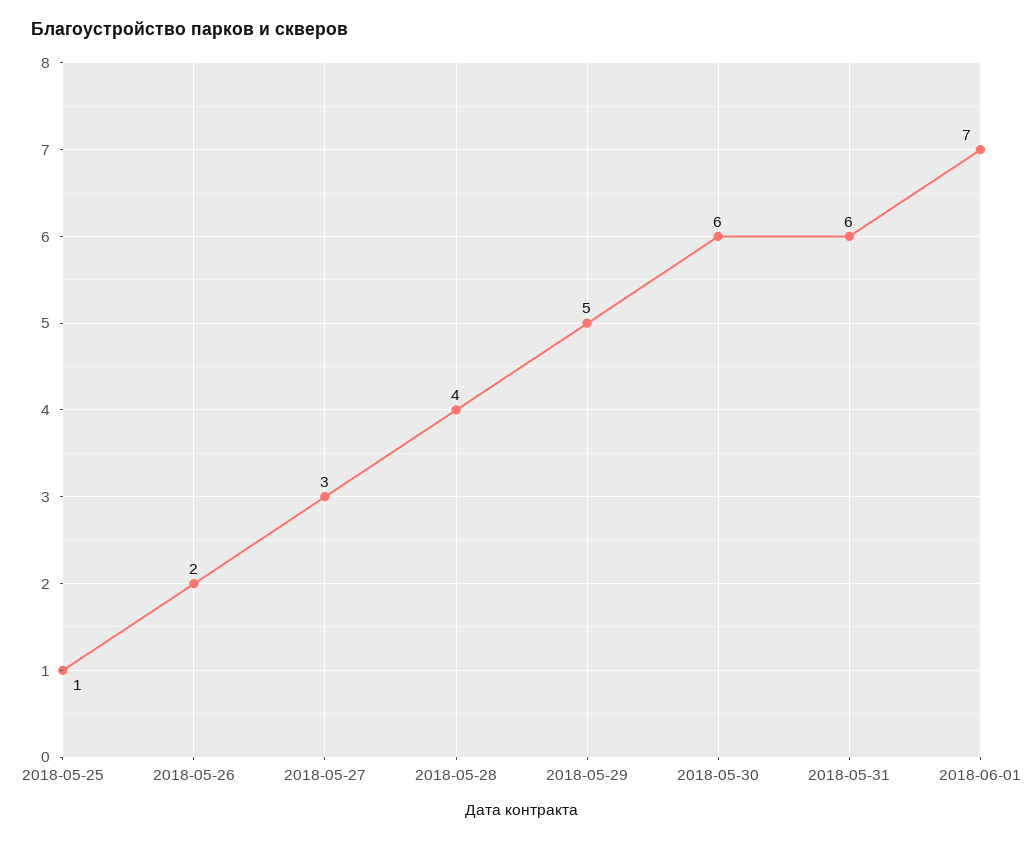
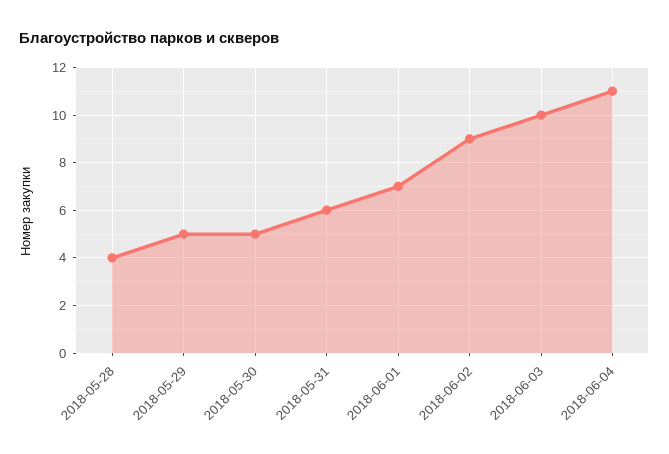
2018-05-25: 1 -> none
2018-05-26: 2 -> none
2018-05-27: 3 -> none
2018-05-30: 6 -> 5
2018-06-02: none -> 9
2018-06-03: none -> 10
2018-06-04: none -> 11

